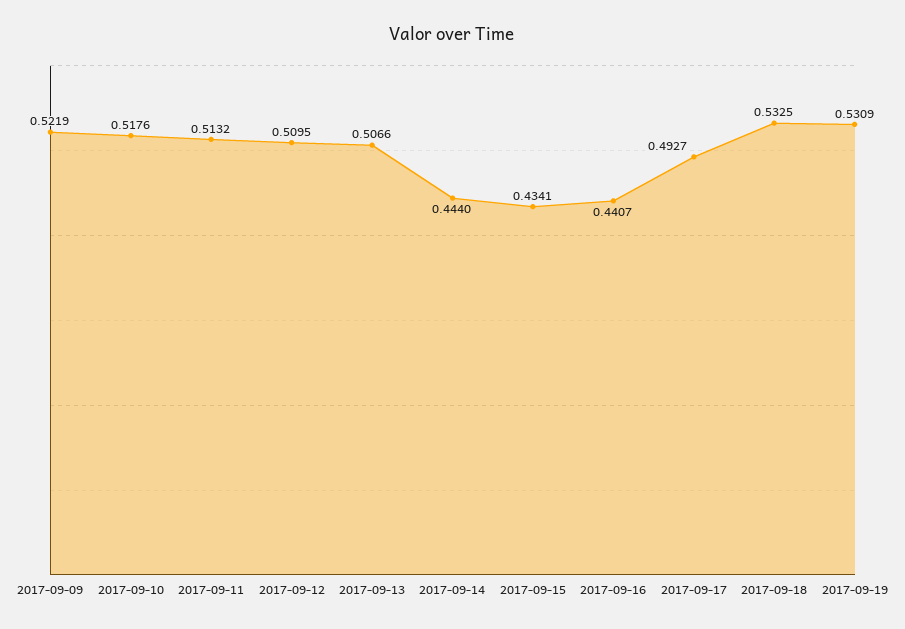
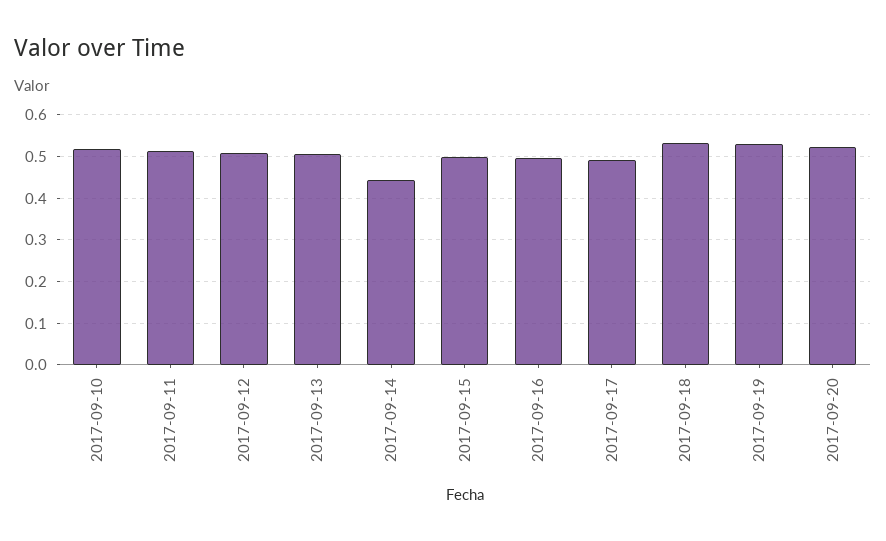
2017-09-09: 0.5219 -> none
2017-09-15: 0.4341 -> 0.5
2017-09-16: 0.4407 -> 0.5
2017-09-20: none -> 0.52

